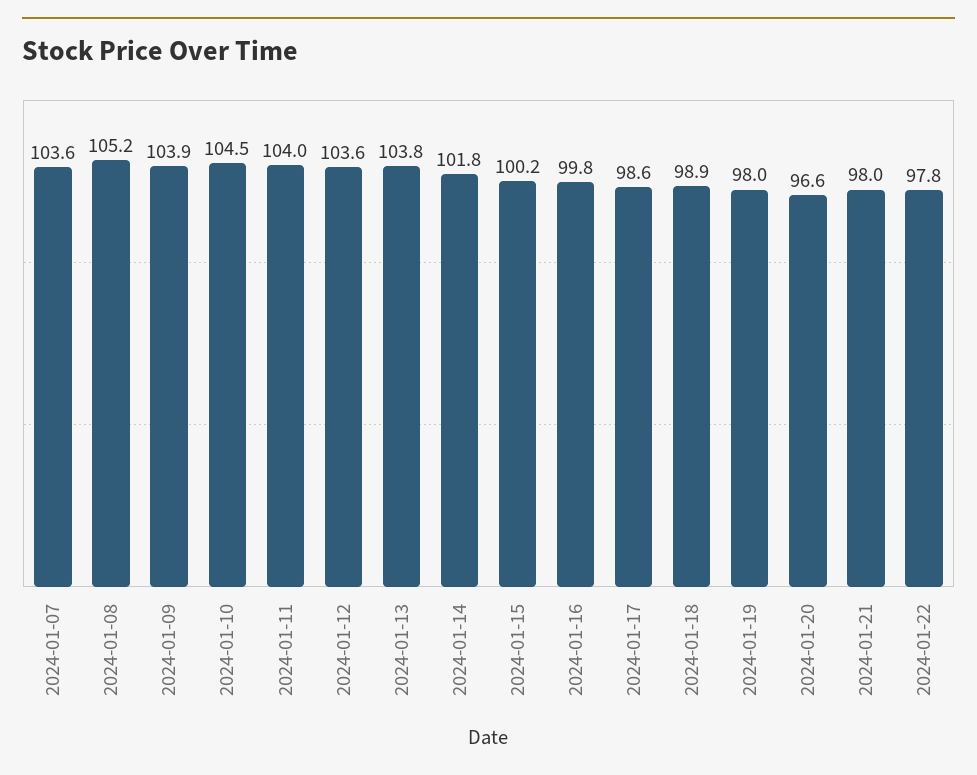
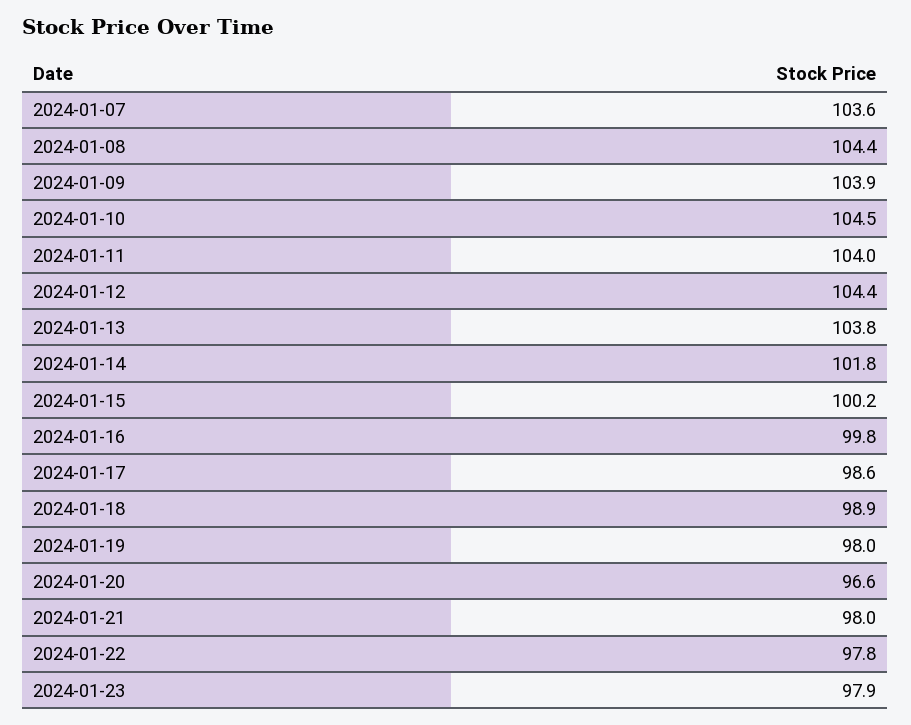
2024-01-08: 105.2 -> 104.4
2024-01-12: 103.6 -> 104.4
2024-01-23: none -> 97.9

